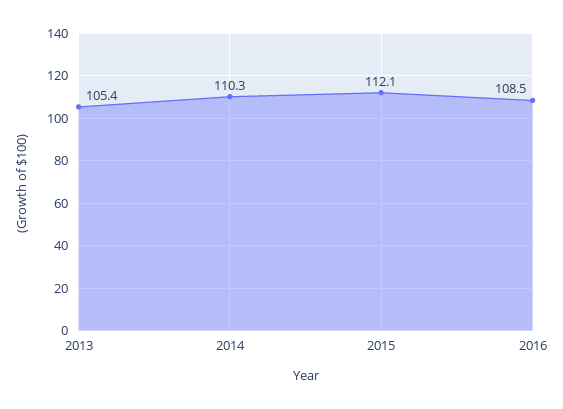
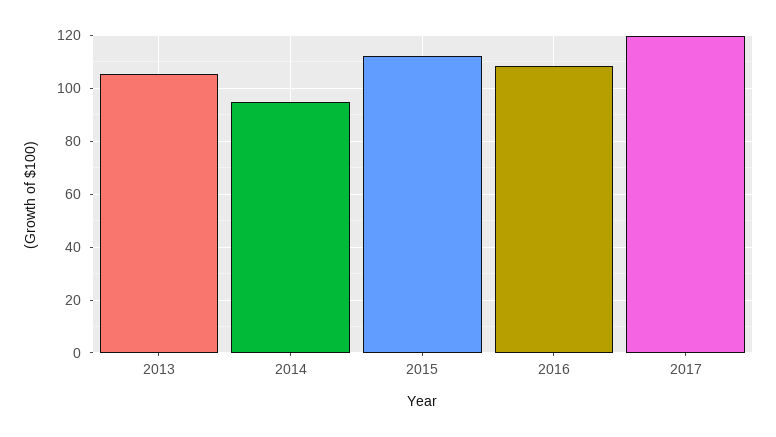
2014: 110.3 -> 95
2017: none -> 120

